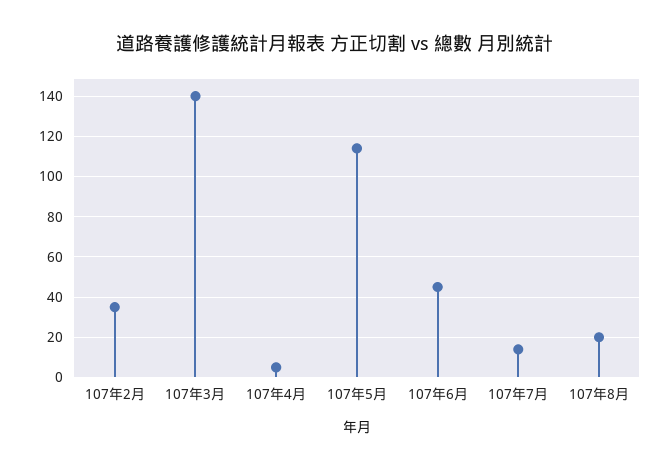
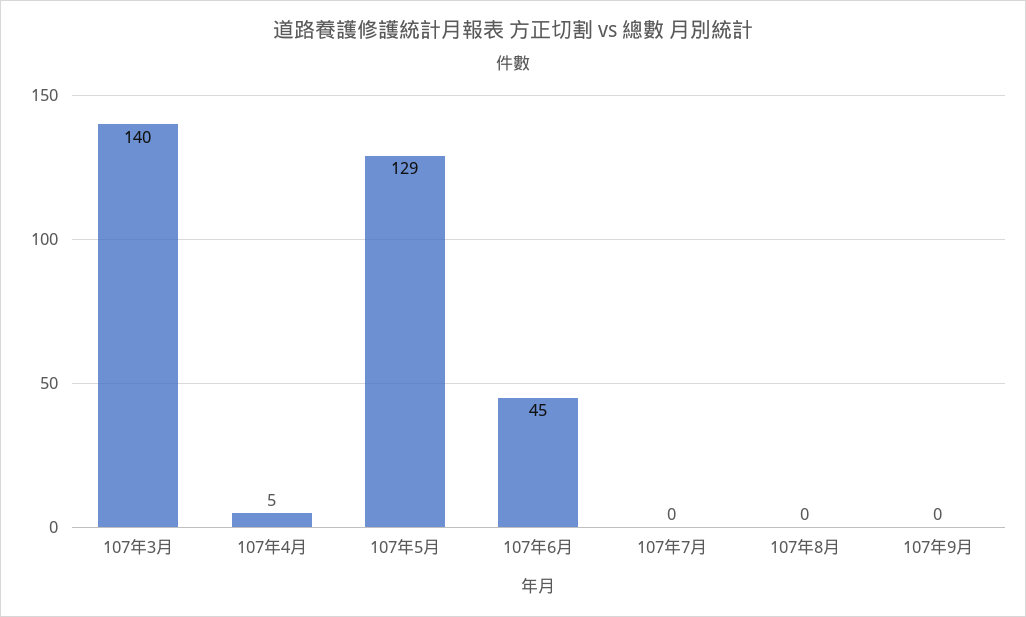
107年2月: 35 -> none
107年5月: 115 -> 129
107年7月: 15 -> 0
107年8月: 20 -> 0
107年9月: none -> 0

